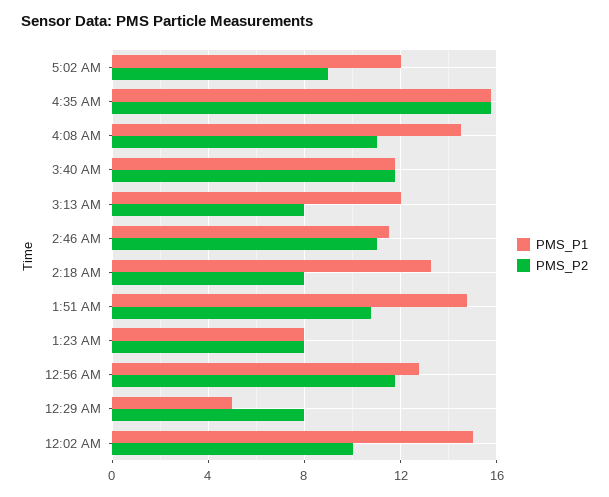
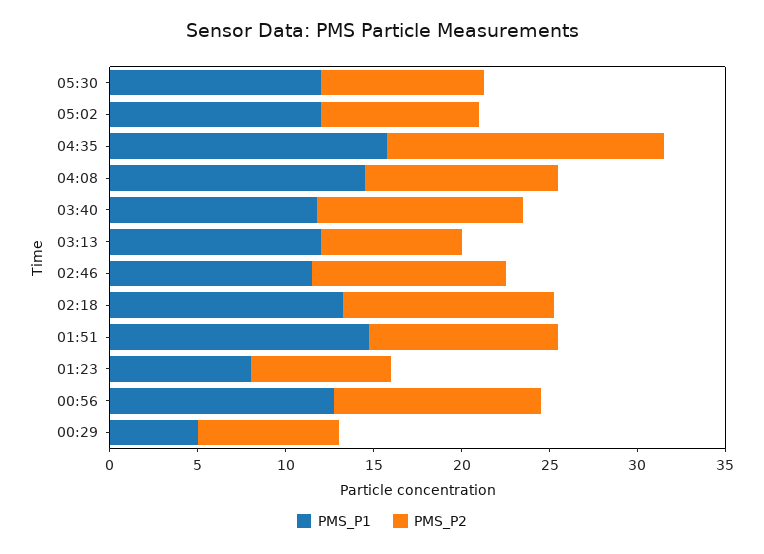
PMS_P2, 2:18 AM: 8 -> 12
PMS_P1, 12:02 AM: 15 -> none
PMS_P2, 12:02 AM: 10 -> none
PMS_P1, 05:30: none -> 12
PMS_P2, 05:30: none -> 9

